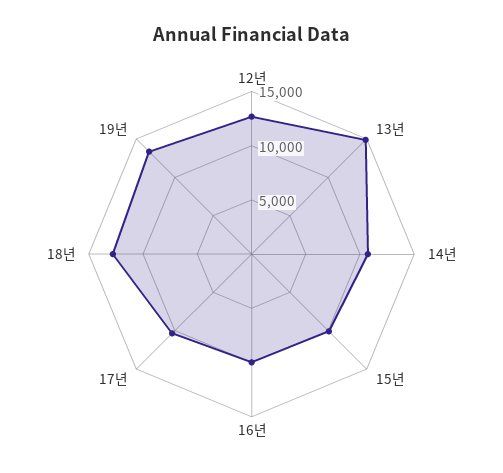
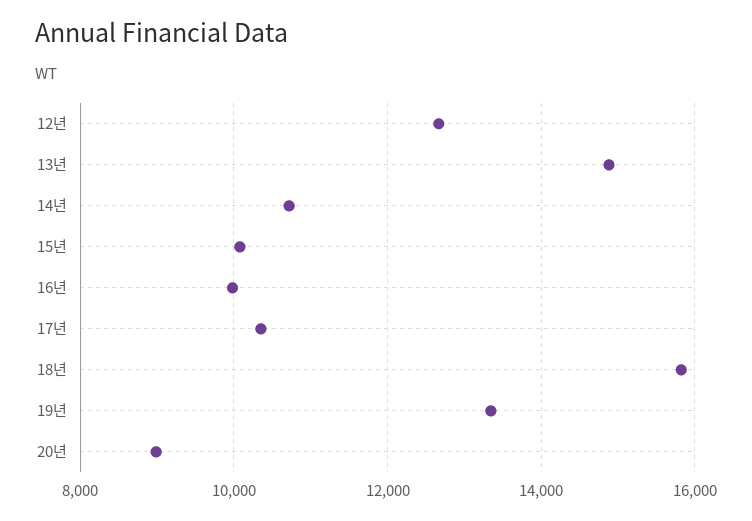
18년: 13000 -> 15800
20년: none -> 9000

